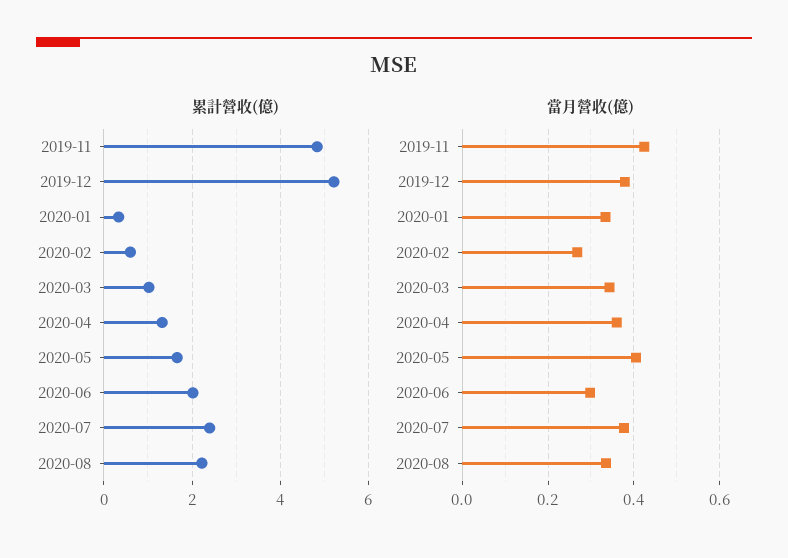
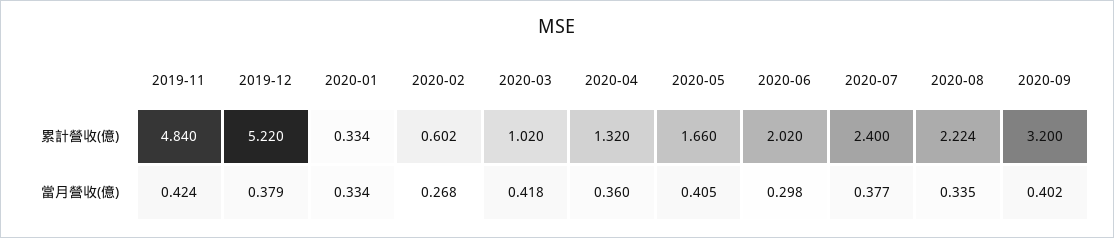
當月營收(億), 2020-03: 0.34 -> 0.418
累計營收(億), 2020-09: none -> 3.2
當月營收(億), 2020-09: none -> 0.402

